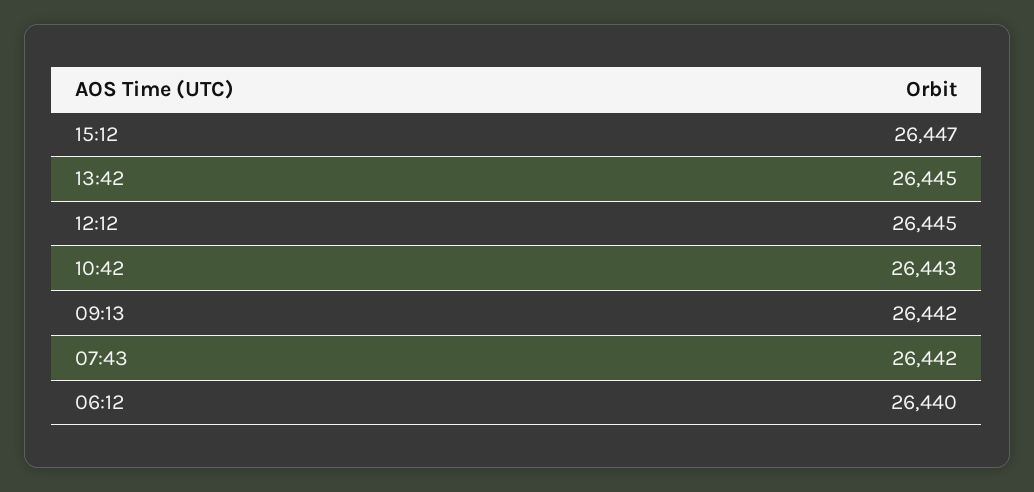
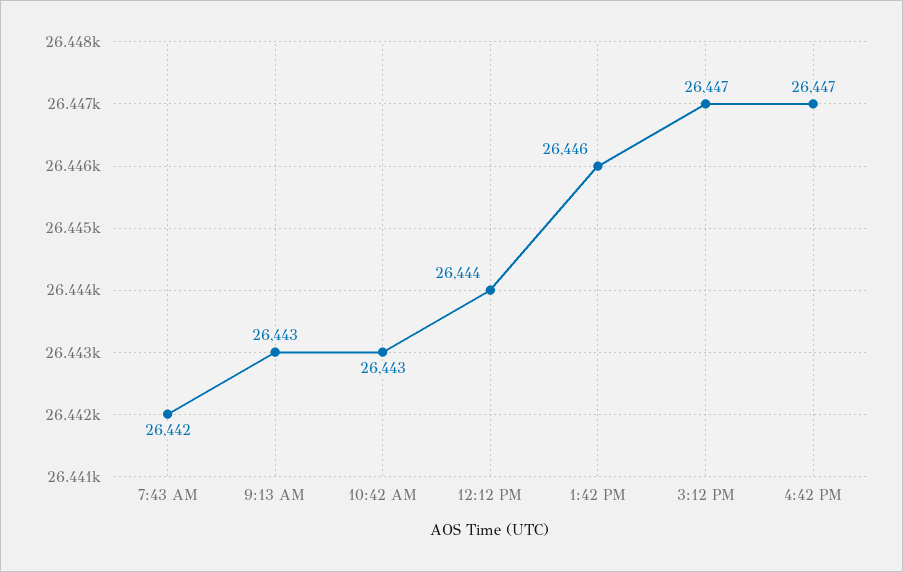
13:42: 26445 -> 26446
12:12: 26445 -> 26444
09:13: 26442 -> 26443
06:12: 26440 -> none
4:42 PM: none -> 26447

